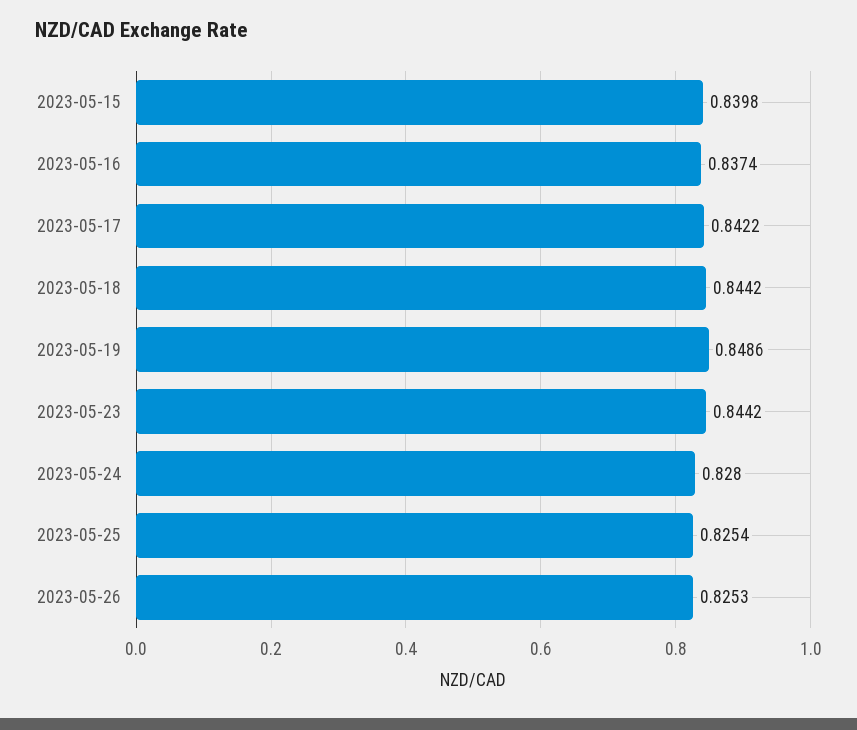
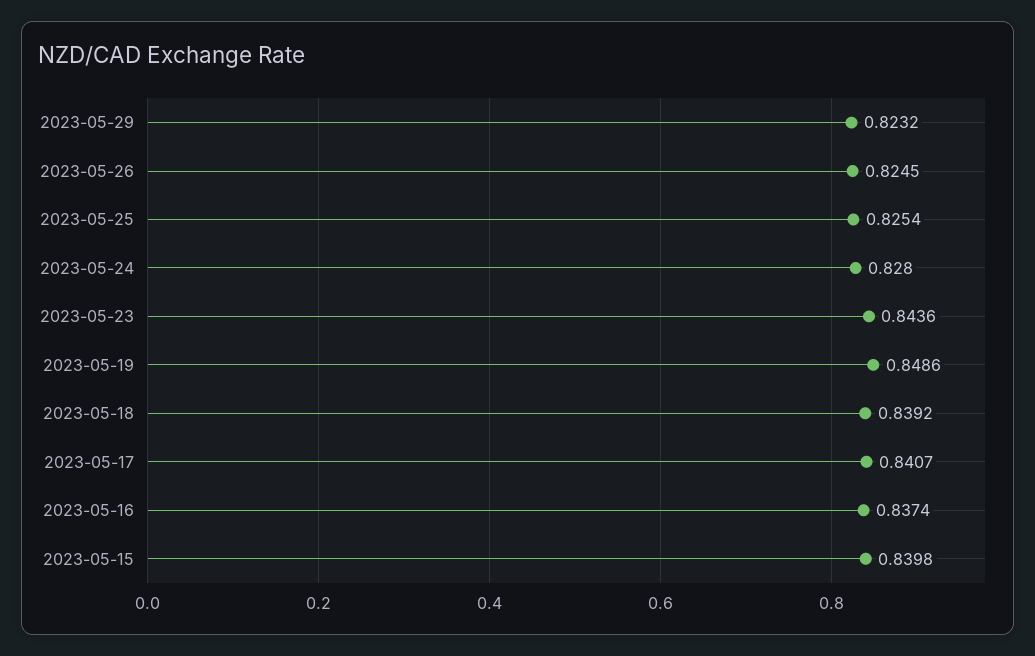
2023-05-17: 0.8422 -> 0.8407
2023-05-18: 0.8442 -> 0.8392
2023-05-23: 0.8442 -> 0.8436
2023-05-26: 0.8253 -> 0.8245
2023-05-29: none -> 0.8232

